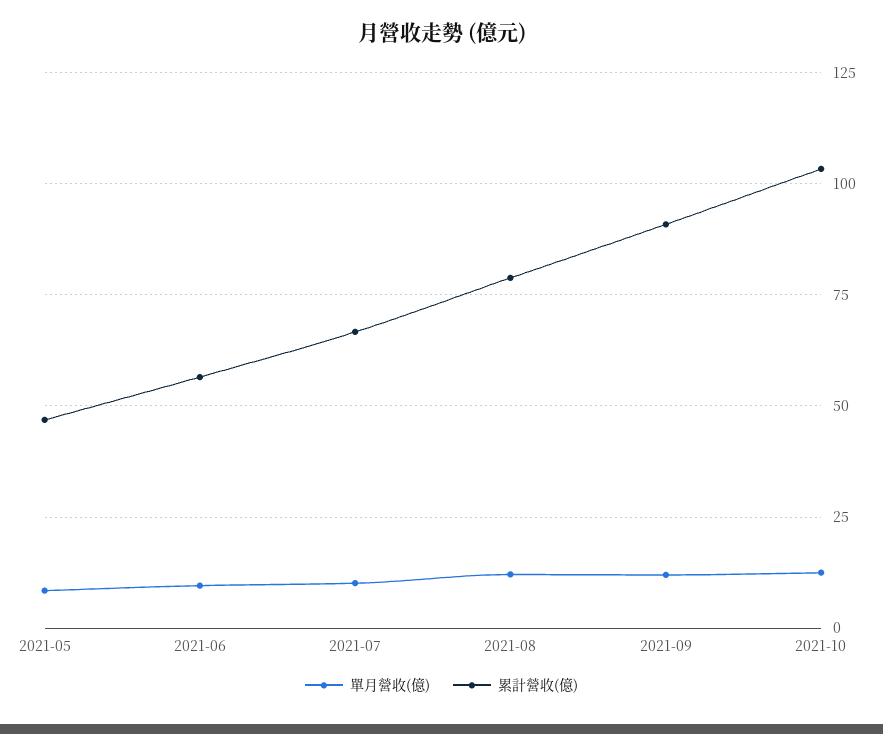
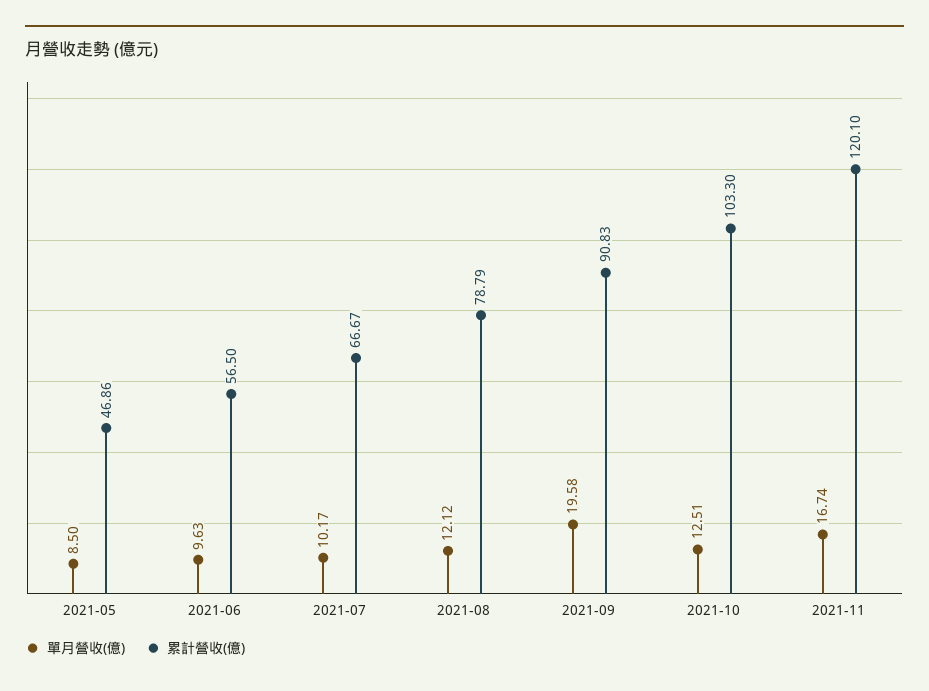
單月營收(億), 2021-09: 12.5 -> 19.58
單月營收(億), 2021-11: none -> 16.74
累計營收(億), 2021-11: none -> 120.1

